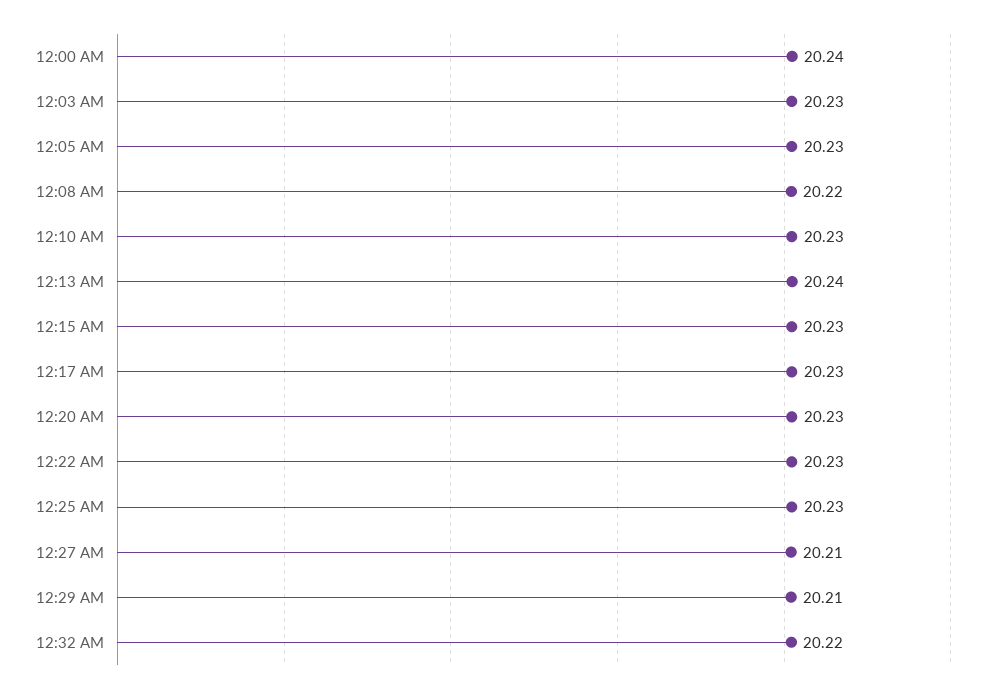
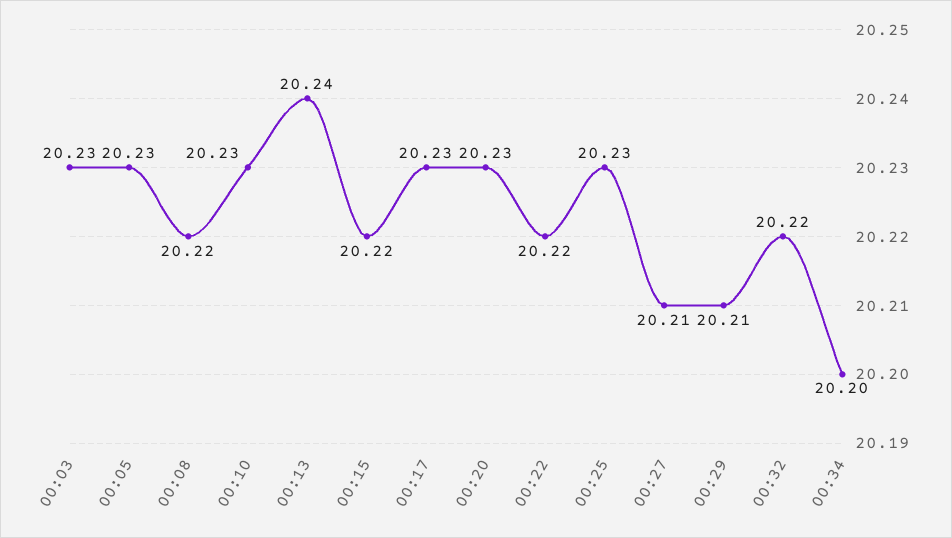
12:00 AM: 20.24 -> none
12:15 AM: 20.23 -> 20.22
12:22 AM: 20.23 -> 20.22
00:34: none -> 20.2

